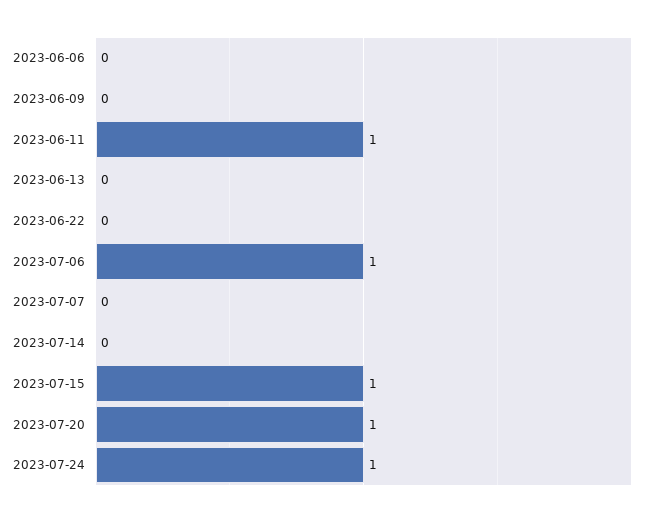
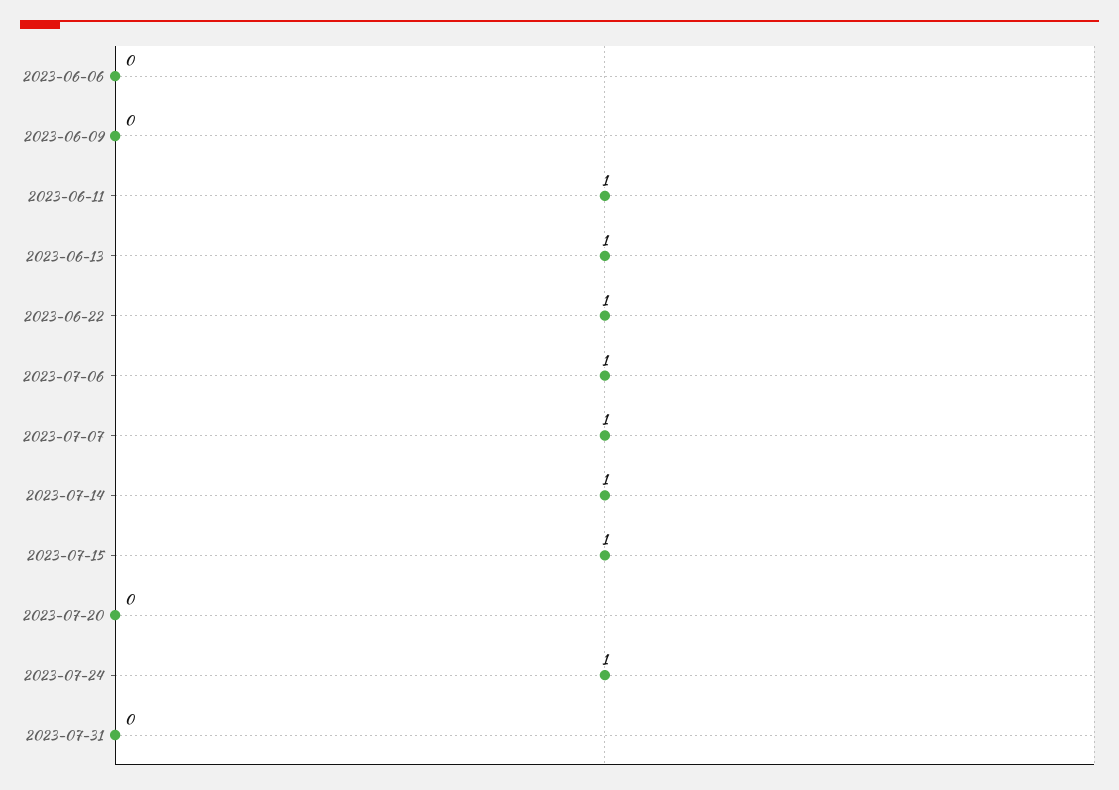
2023-06-13: 0 -> 1
2023-06-22: 0 -> 1
2023-07-07: 0 -> 1
2023-07-14: 0 -> 1
2023-07-20: 1 -> 0
2023-07-31: none -> 0

